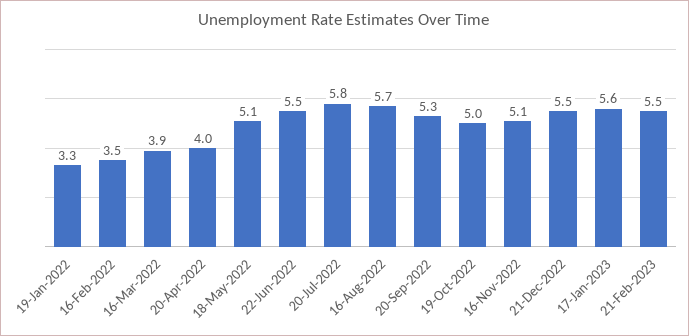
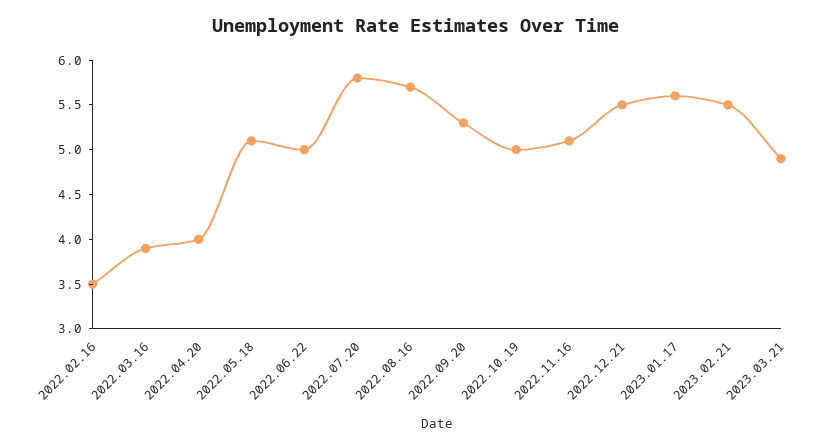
19-Jan-2022: 3.3 -> none
22-Jun-2022: 5.5 -> 5
2023.03.21: none -> 4.9

